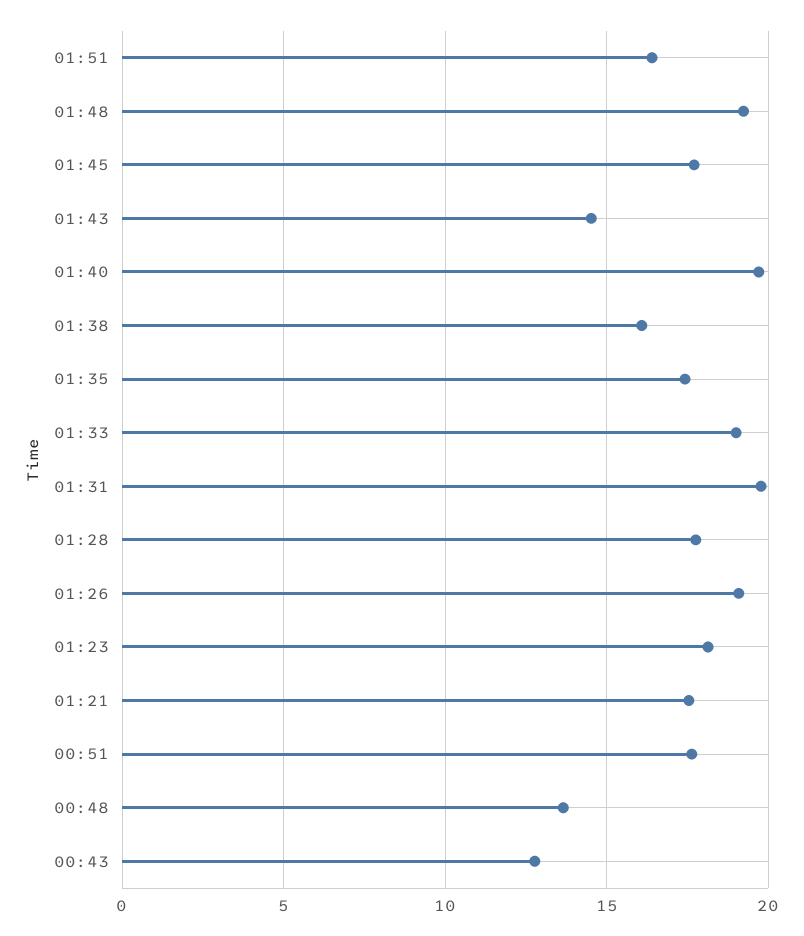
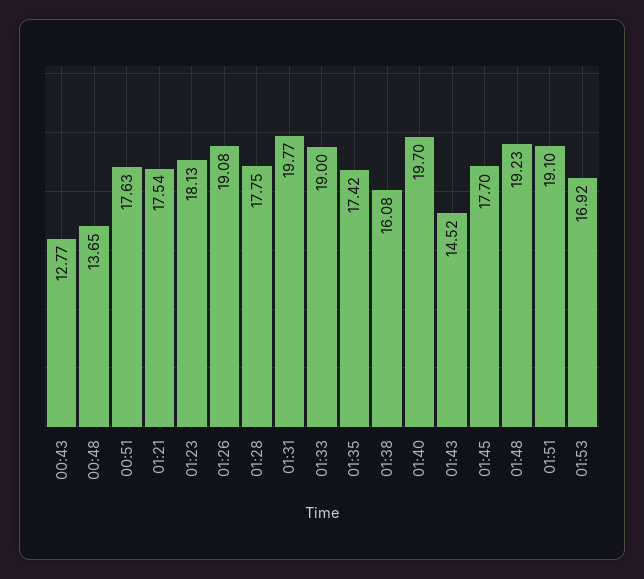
01:51: 16.5 -> 19.1
01:53: none -> 16.92

